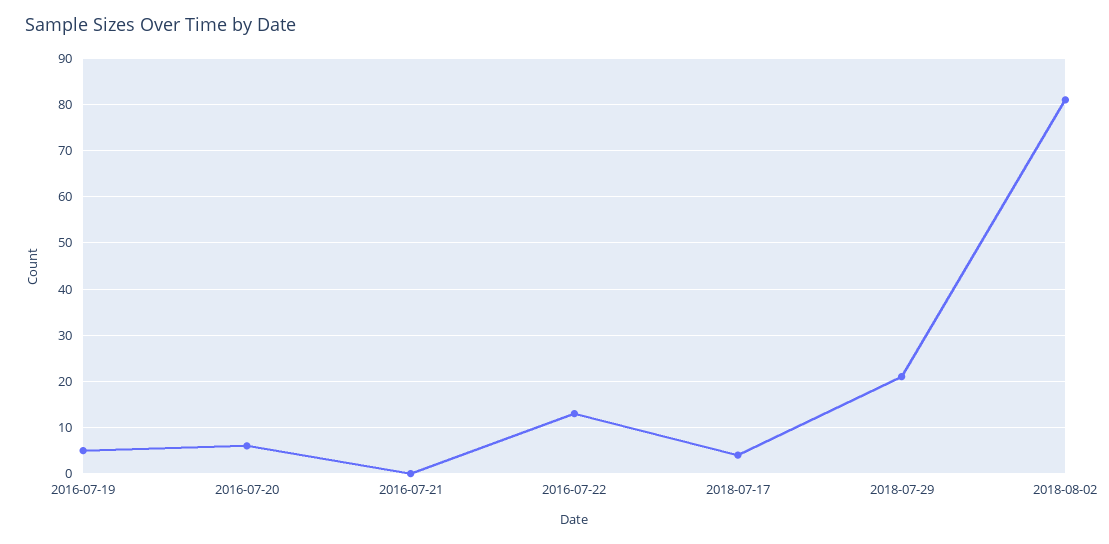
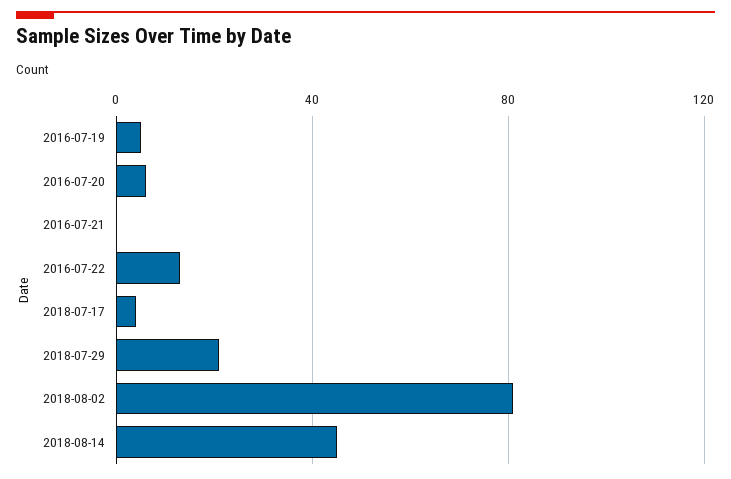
2018-08-14: none -> 45

